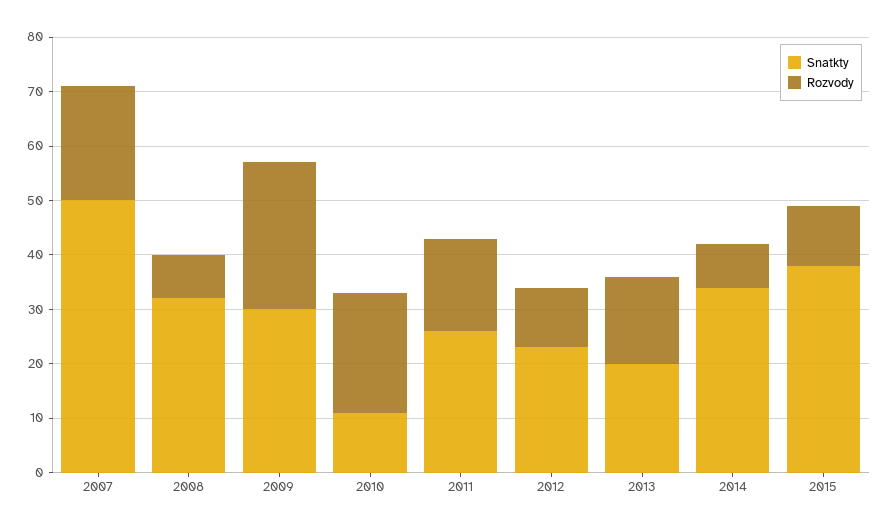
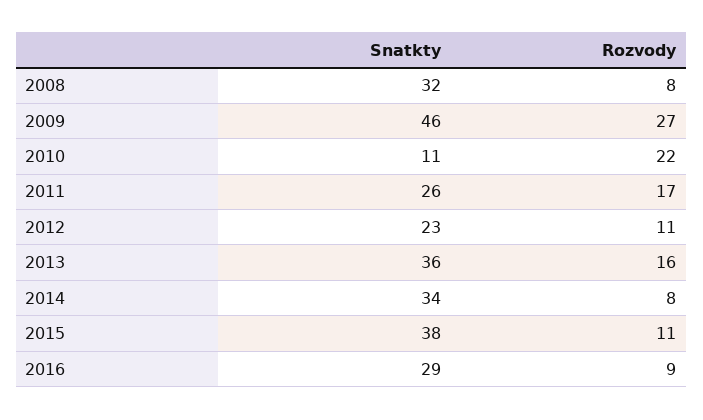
Snatkty, 2007: 50 -> none
Rozvody, 2007: 20 -> none
Snatkty, 2009: 30 -> 46
Snatkty, 2013: 20 -> 36
Snatkty, 2016: none -> 29
Rozvody, 2016: none -> 9

